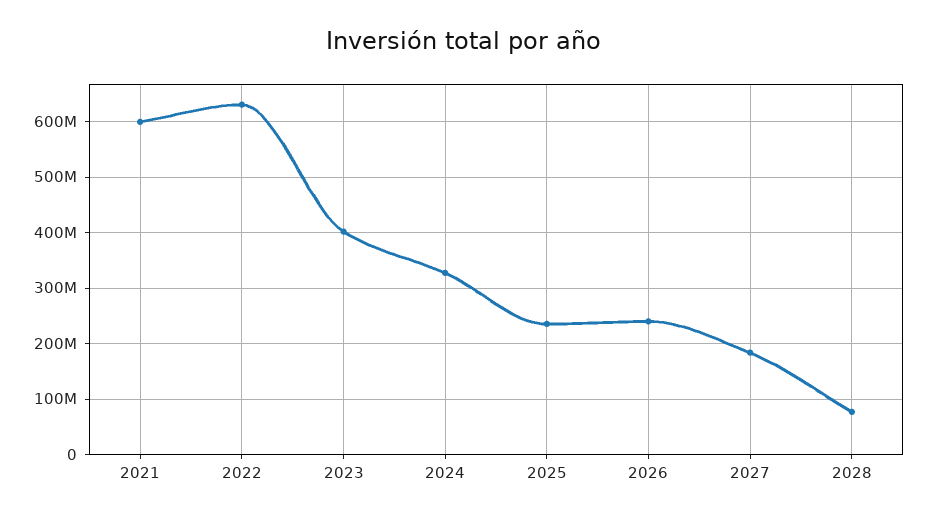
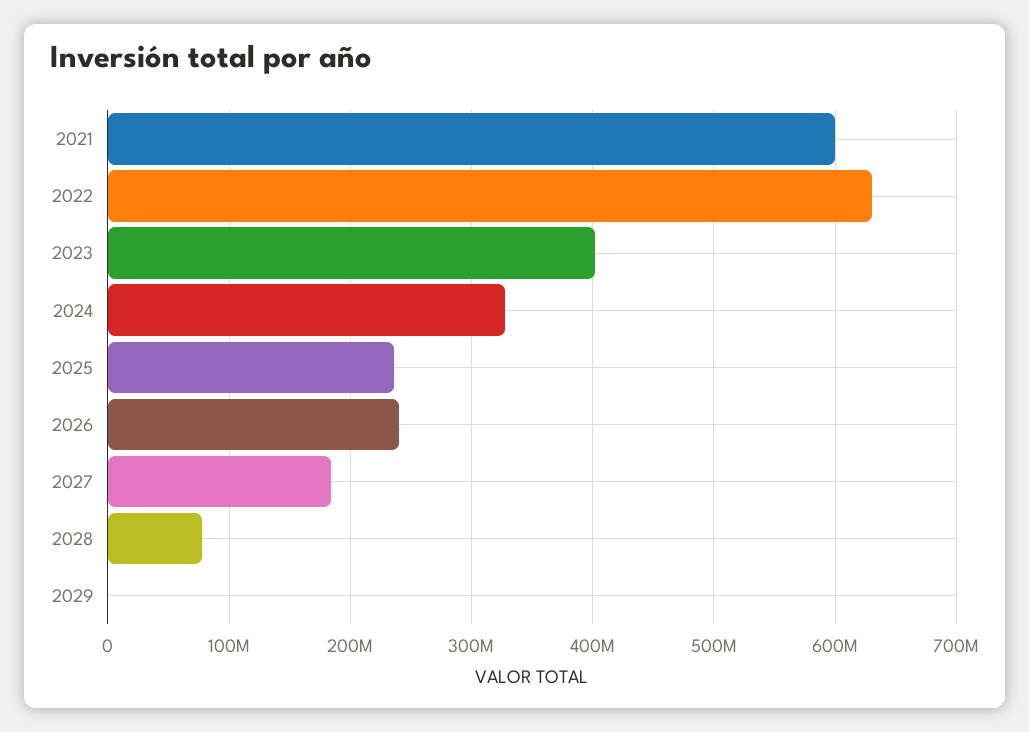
2029: none -> 0

